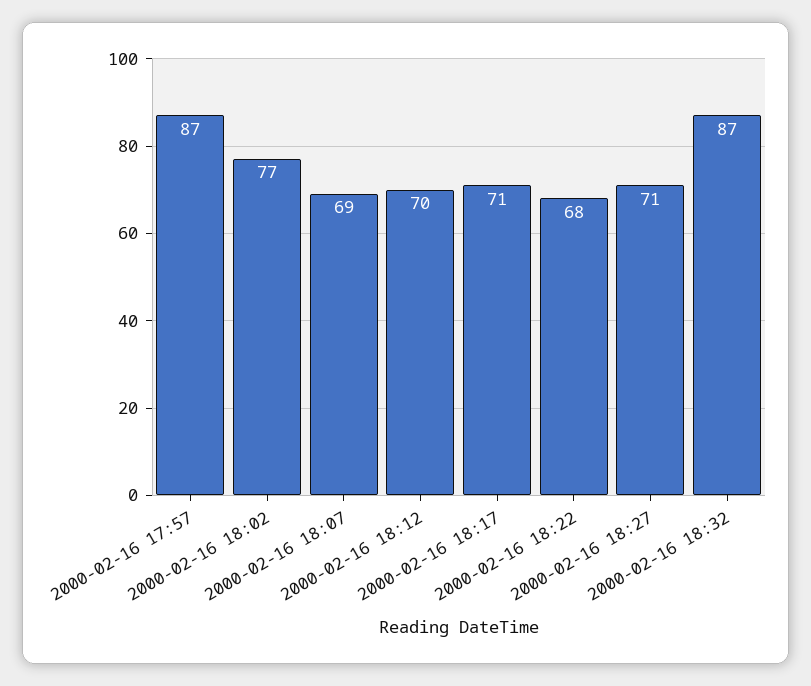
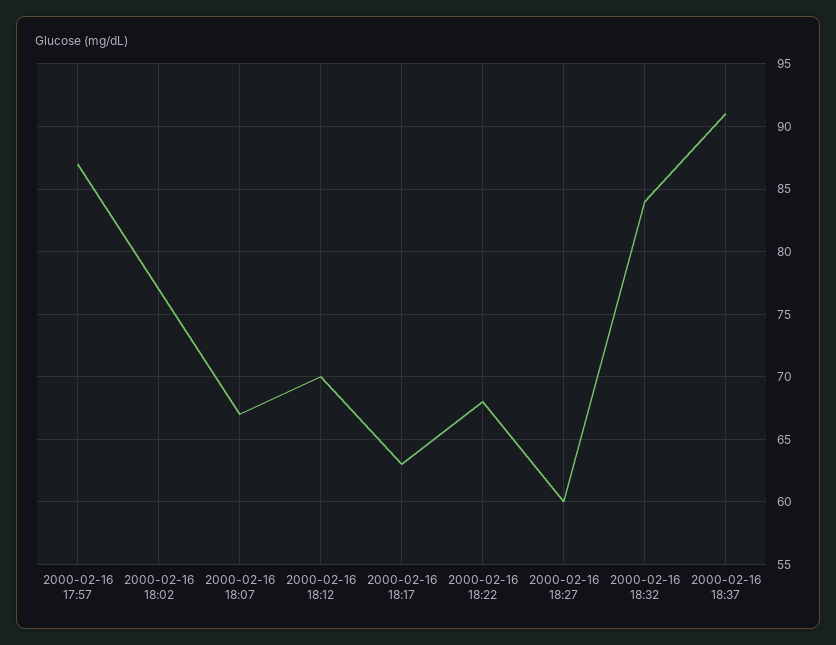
2000-02-16 18:07: 69 -> 67
2000-02-16 18:17: 71 -> 63
2000-02-16 18:27: 71 -> 60
2000-02-16 18:32: 87 -> 84
2000-02-16 18:37: none -> 91

